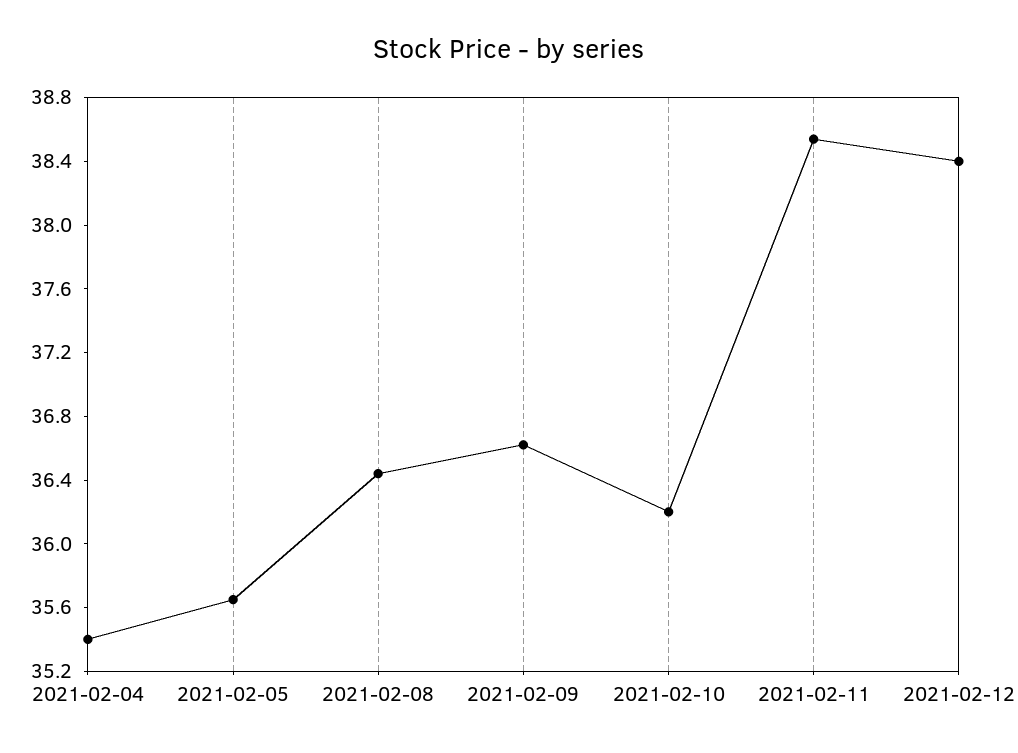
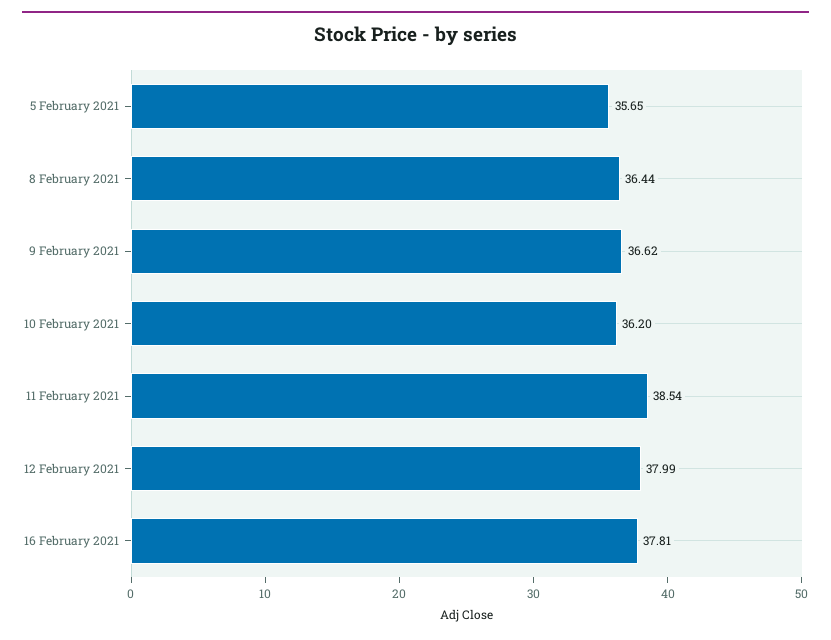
2021-02-04: 35.4 -> none
2021-02-12: 38.4 -> 37.99
16 February 2021: none -> 37.81

